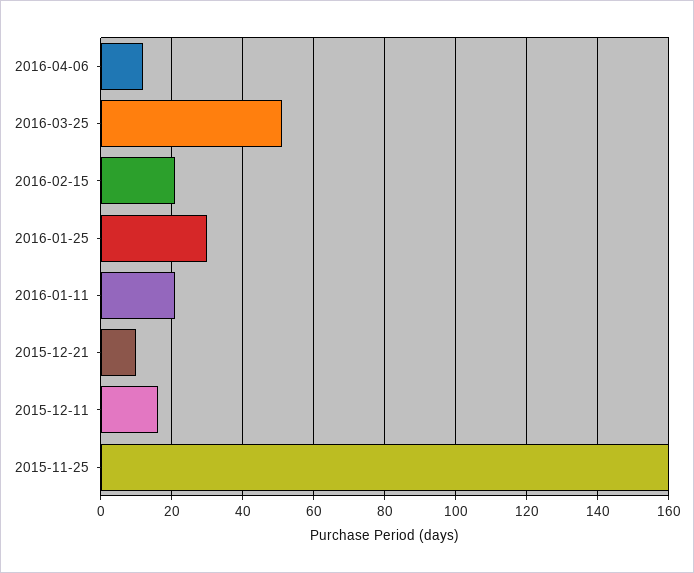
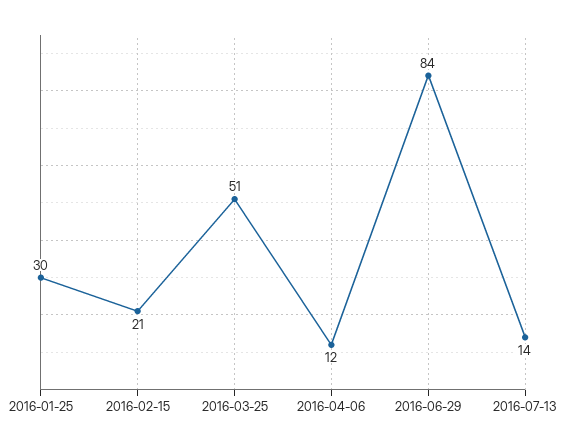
2016-01-11: 20 -> none
2015-12-21: 10 -> none
2015-12-11: 15 -> none
2015-11-25: 160 -> none
2016-06-29: none -> 84
2016-07-13: none -> 14

